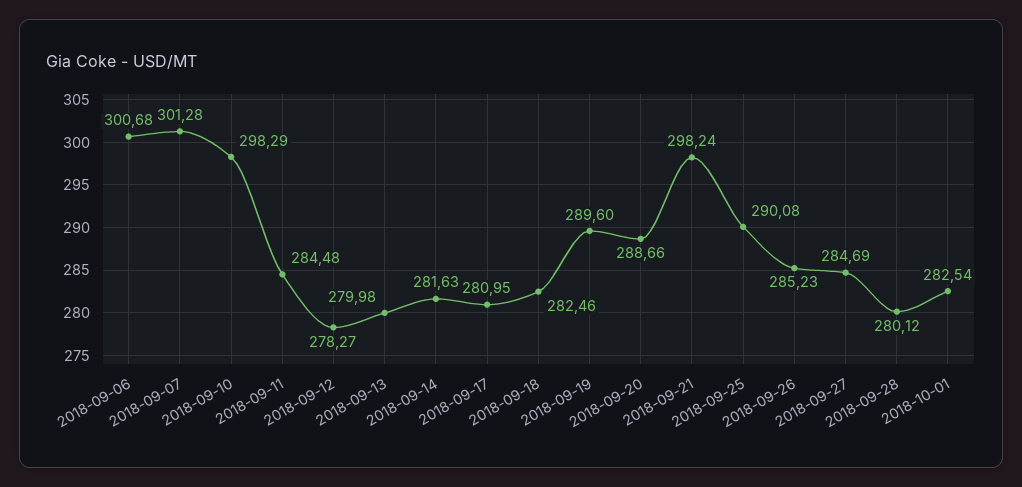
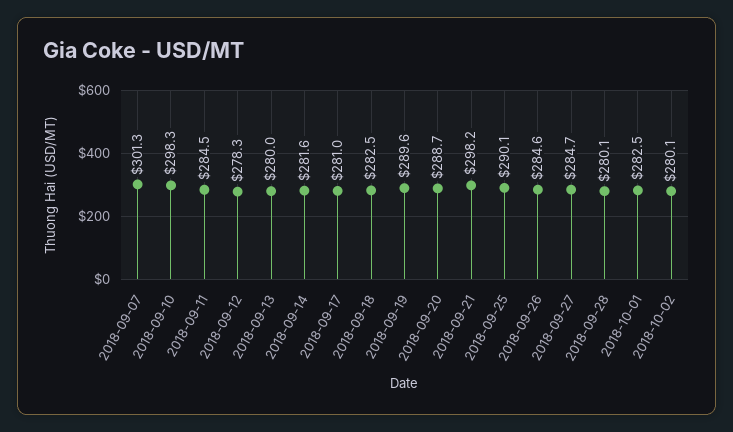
2018-09-06: 300.68 -> none
2018-09-26: 285.23 -> 284.6
2018-10-02: none -> 280.1

